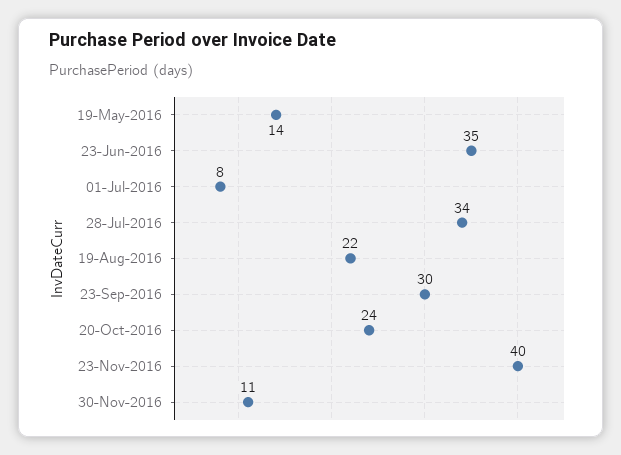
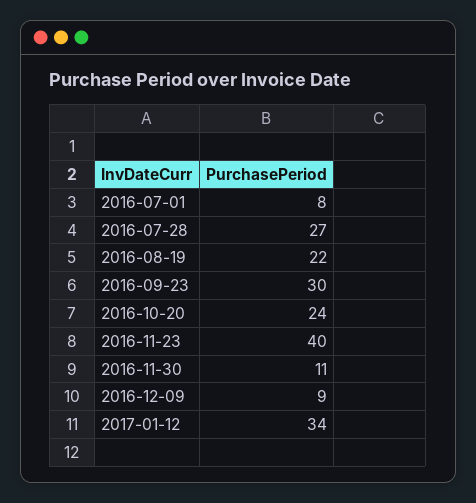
19-May-2016: 14 -> none
23-Jun-2016: 35 -> none
28-Jul-2016: 34 -> 27
2016-12-09: none -> 9
2017-01-12: none -> 34

